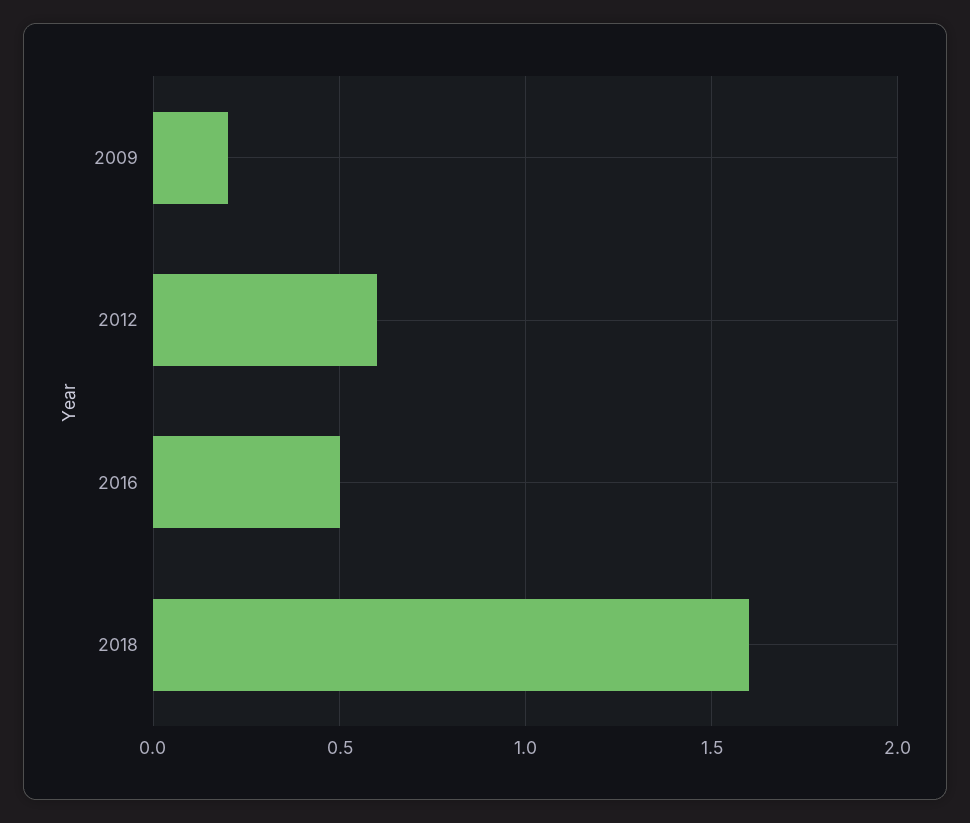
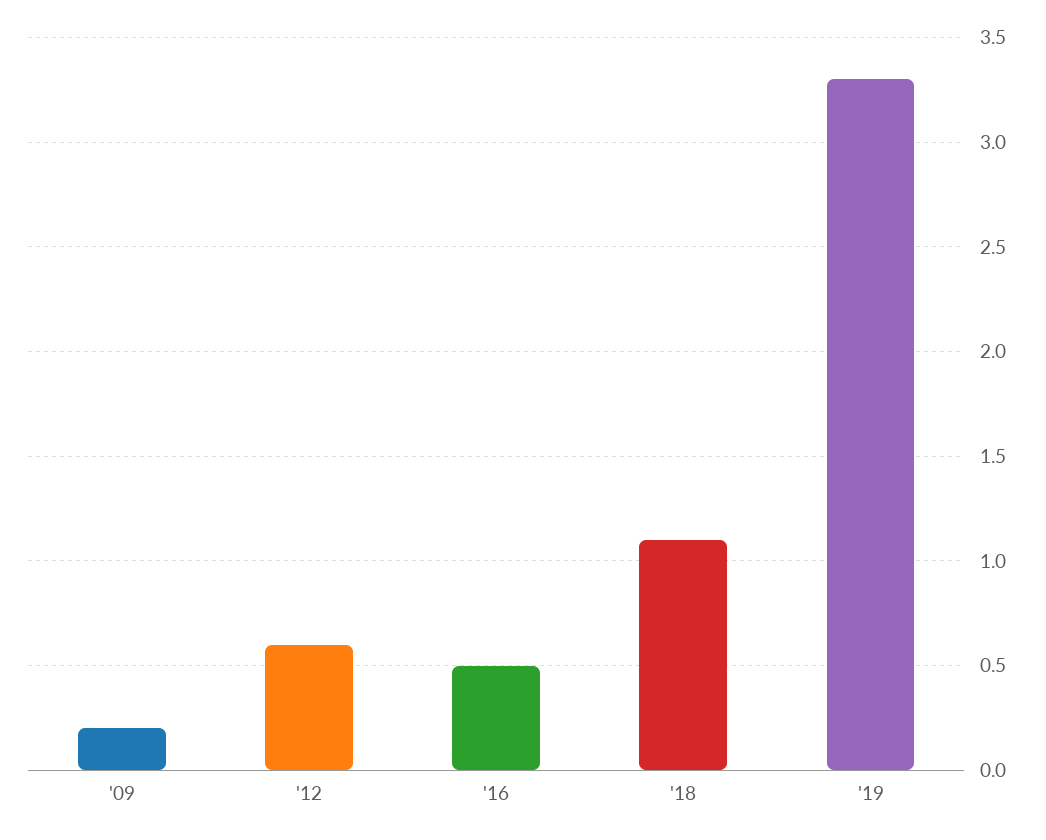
2018: 1.6 -> 1.1
'19: none -> 3.3

